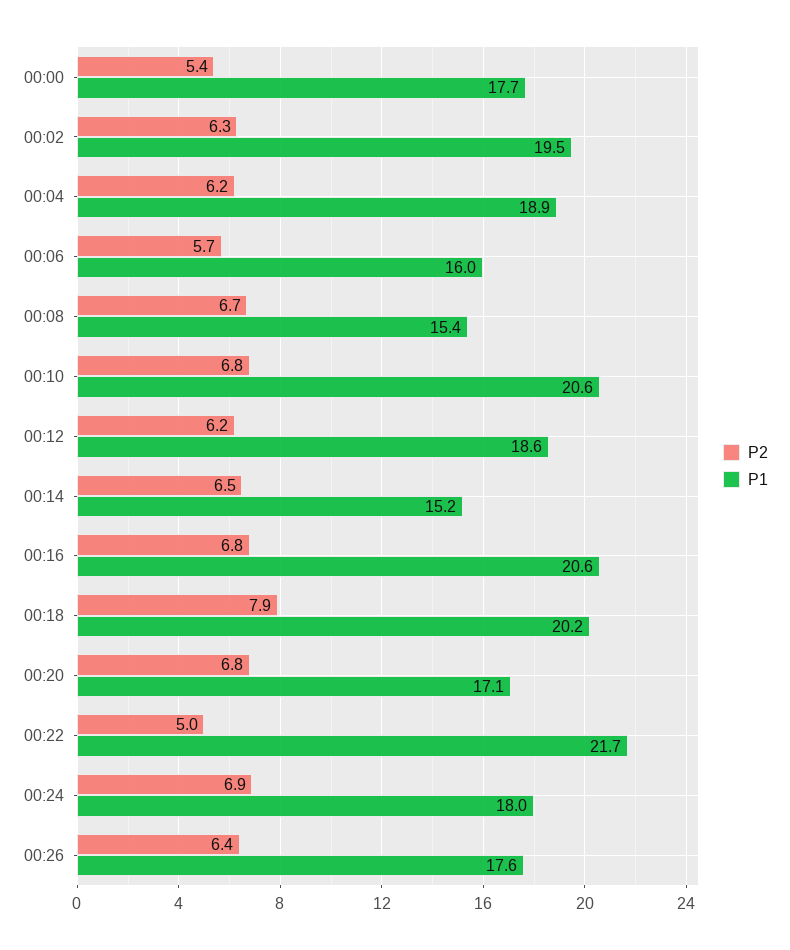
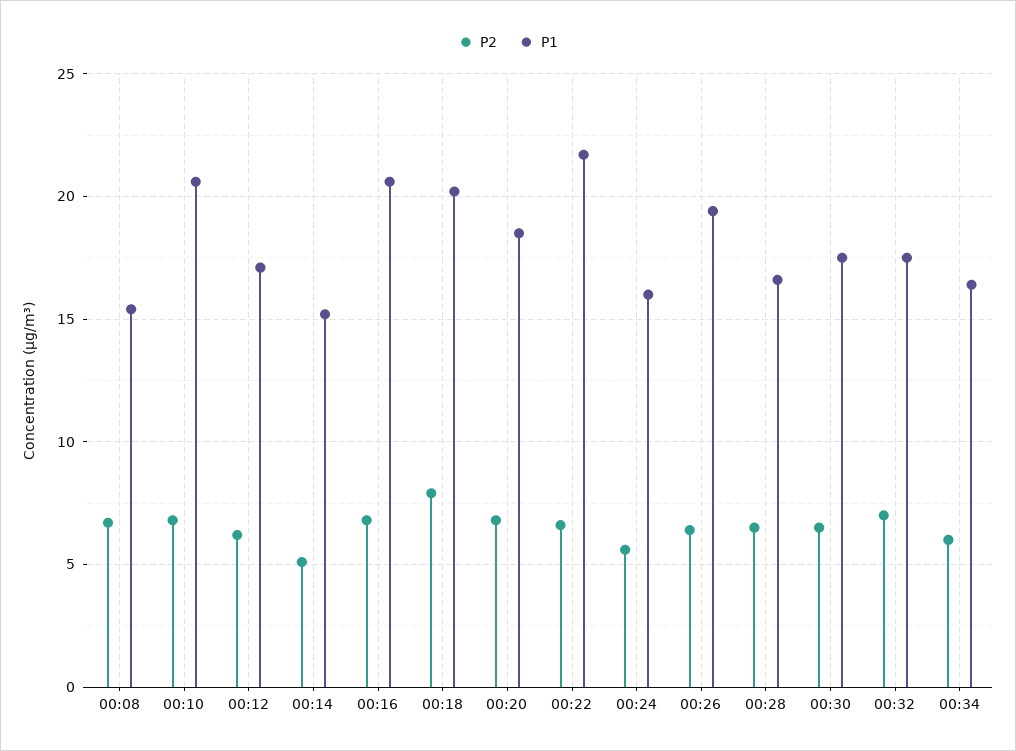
P2, 00:00: 5.4 -> none
P1, 00:00: 17.7 -> none
P2, 00:02: 6.3 -> none
P1, 00:02: 19.5 -> none
P2, 00:04: 6.2 -> none
P1, 00:04: 18.9 -> none
P2, 00:06: 5.7 -> none
P1, 00:06: 16 -> none
P1, 00:12: 18.6 -> 17
P2, 00:14: 6.5 -> 5
P1, 00:20: 17.1 -> 18.5
P2, 00:22: 5 -> 6.5
P2, 00:24: 6.9 -> 5.5
P1, 00:24: 18 -> 16
P1, 00:26: 17.6 -> 19.5
P2, 00:28: none -> 6.5
P1, 00:28: none -> 16.5
P2, 00:30: none -> 6.5
P1, 00:30: none -> 17.5
P2, 00:32: none -> 7
P1, 00:32: none -> 17.5
P2, 00:34: none -> 6
P1, 00:34: none -> 16.5

